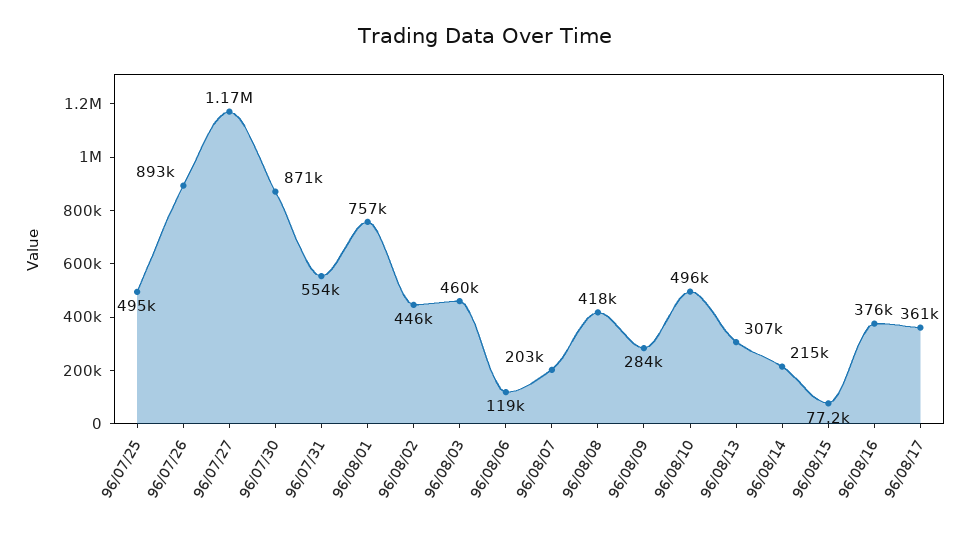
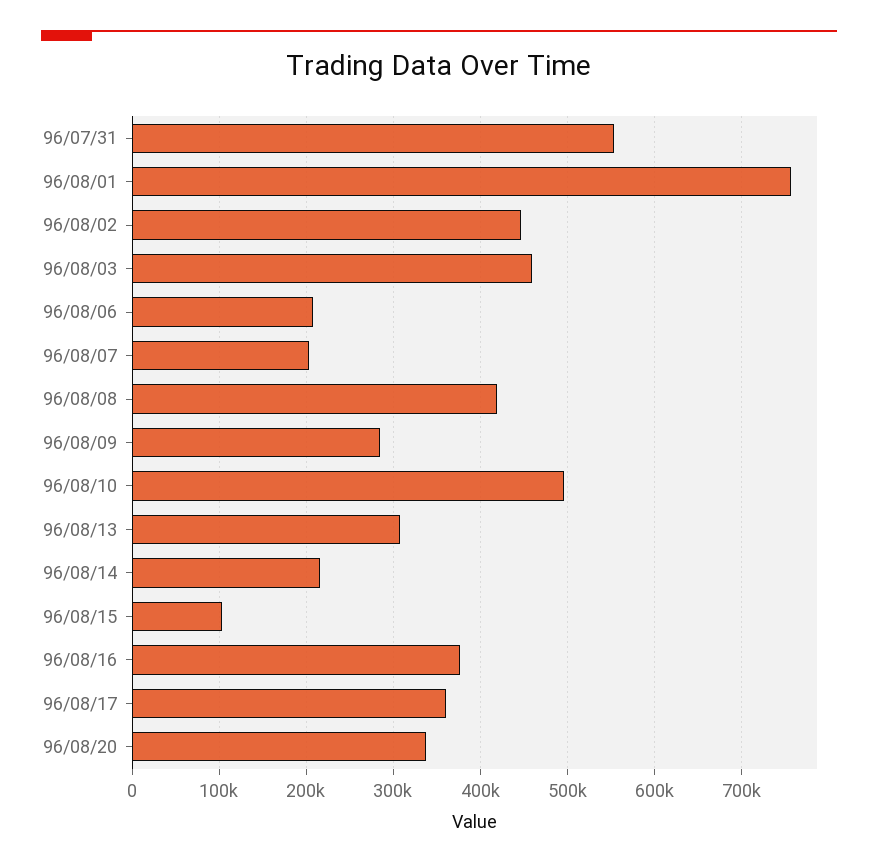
96/07/25: 495000 -> none
96/07/26: 893000 -> none
96/07/27: 1170000 -> none
96/07/30: 871000 -> none
96/08/06: 119000 -> 210000
96/08/15: 77200 -> 100000
96/08/20: none -> 340000

